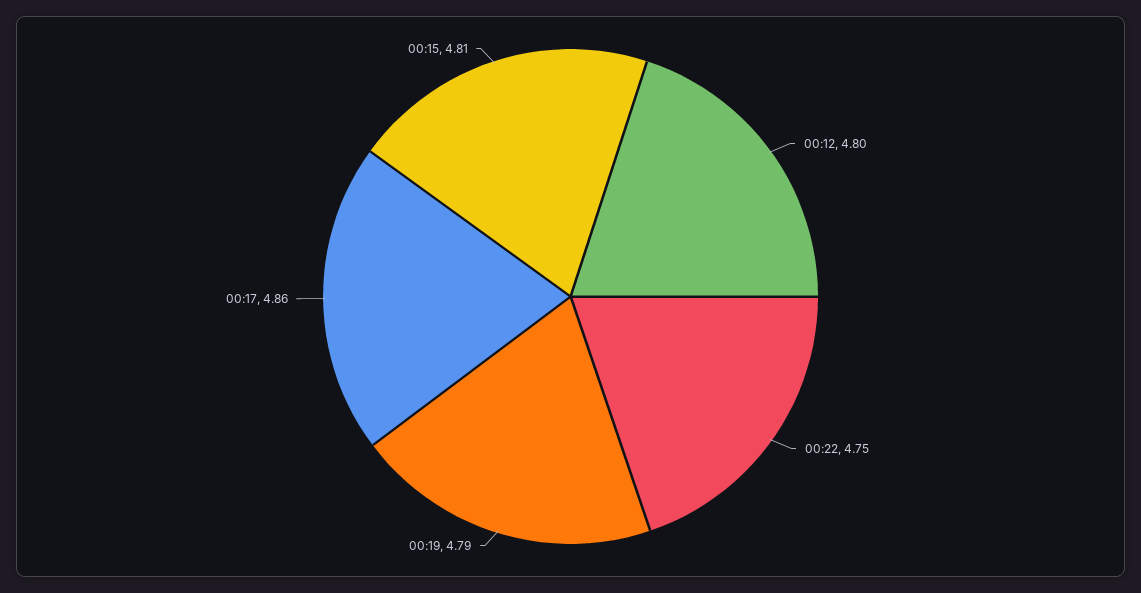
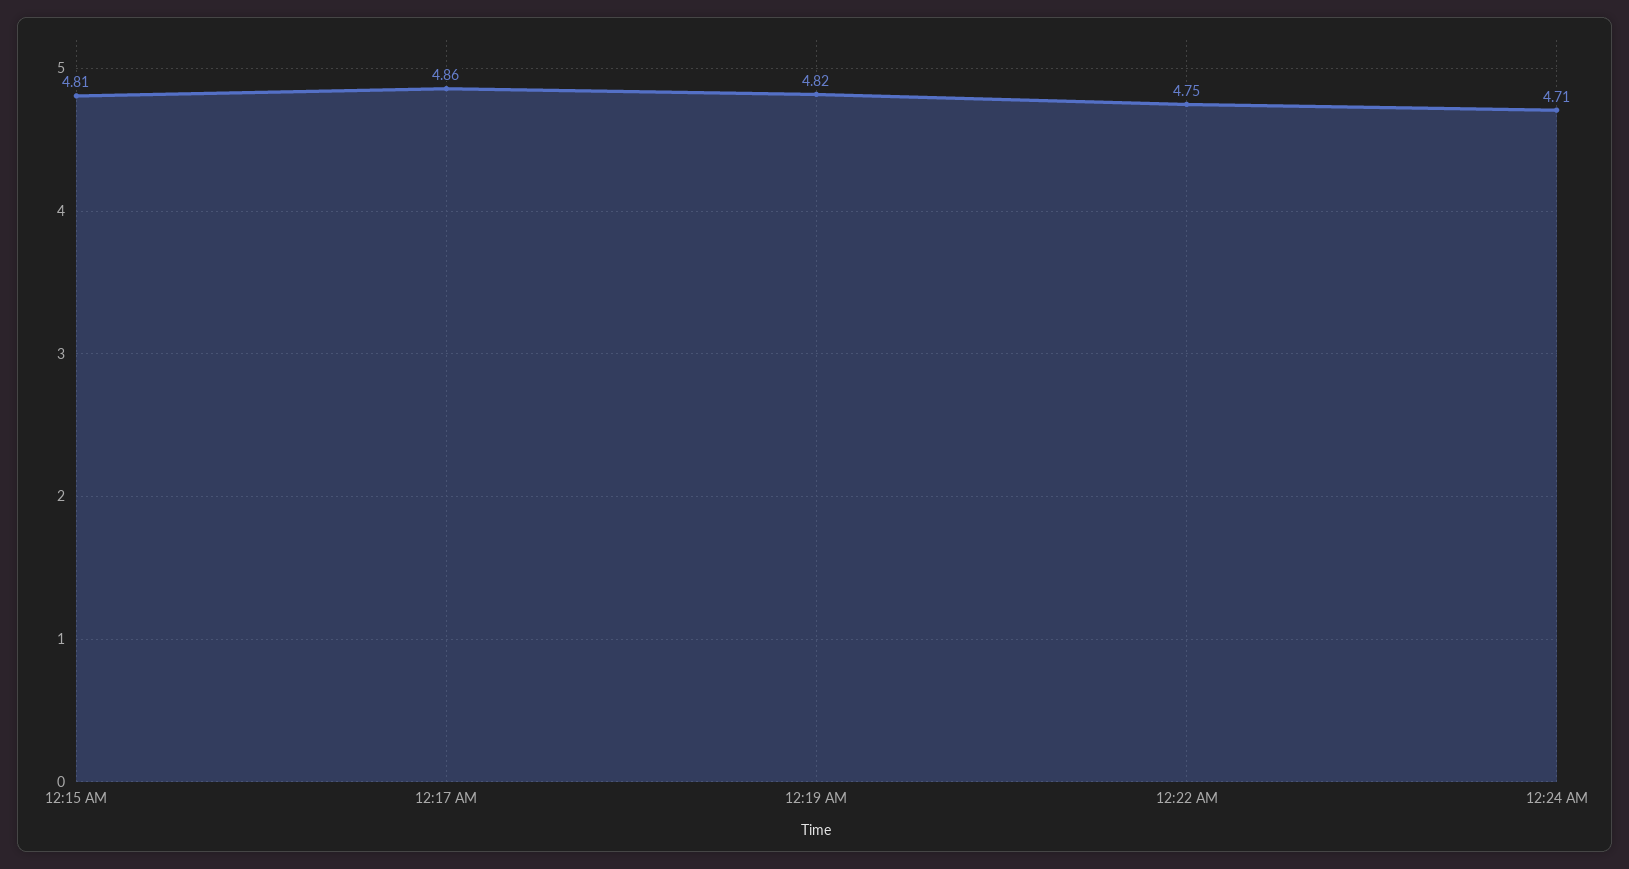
00:12: 4.8 -> none
00:19: 4.79 -> 4.82
12:24 AM: none -> 4.71

